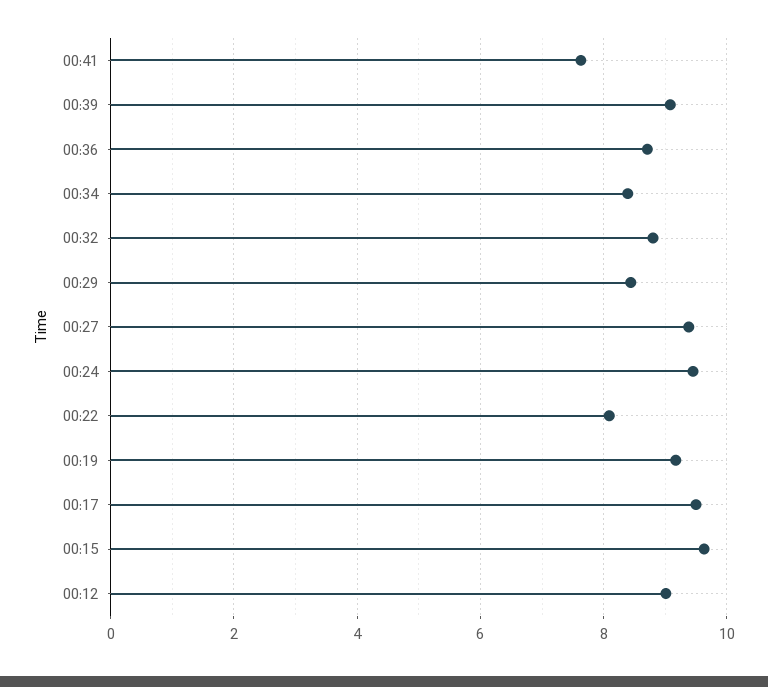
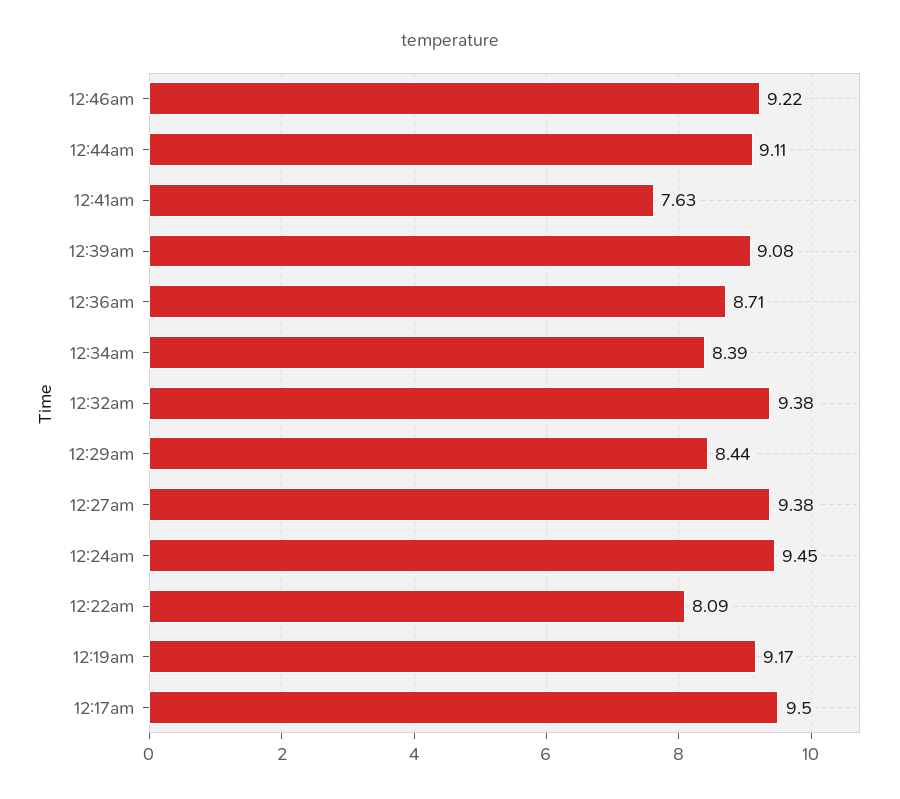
00:32: 8.8 -> 9.38
00:15: 9.6 -> none
00:12: 9 -> none
12:46am: none -> 9.22
12:44am: none -> 9.11

